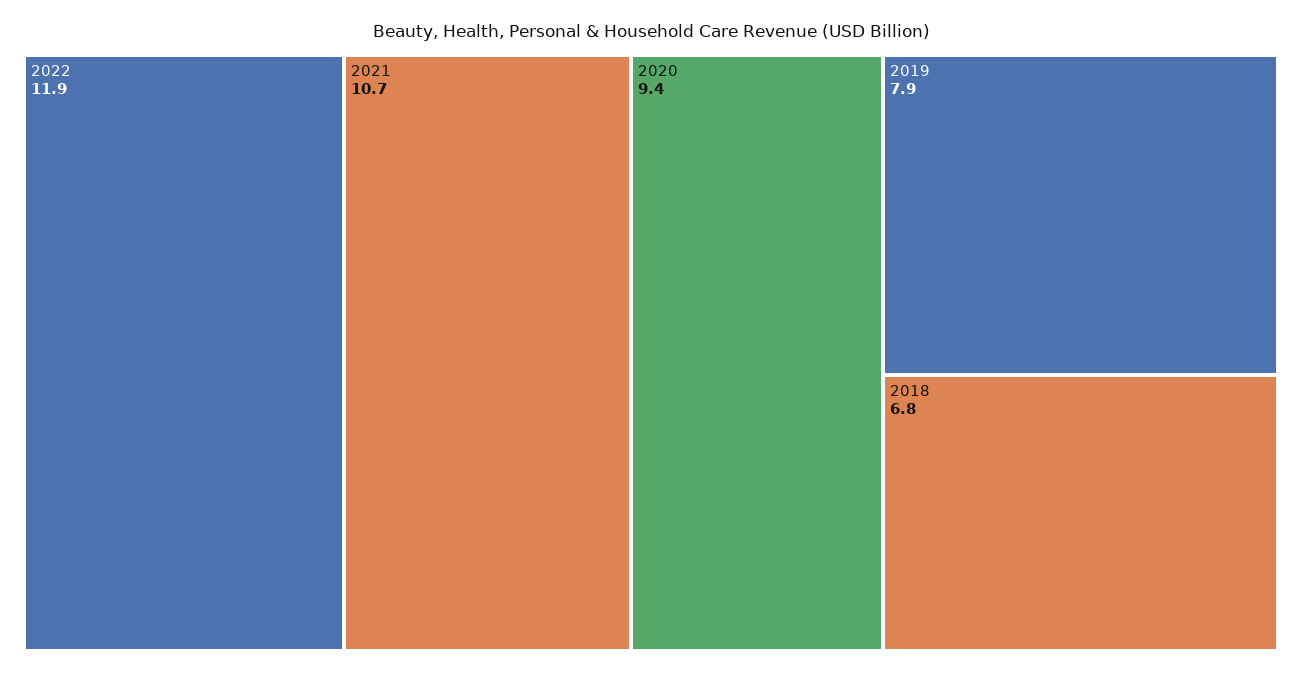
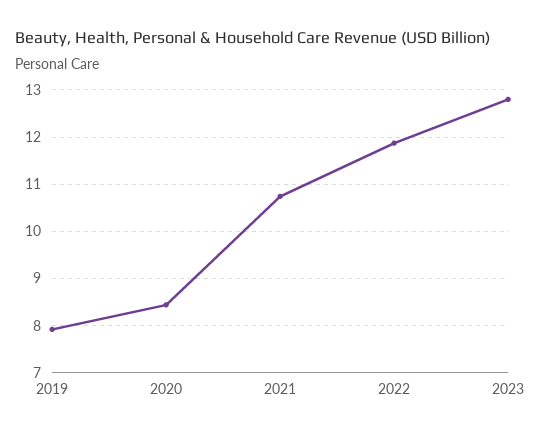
2020: 9.4 -> 8.4
2018: 6.8 -> none
2023: none -> 12.8

